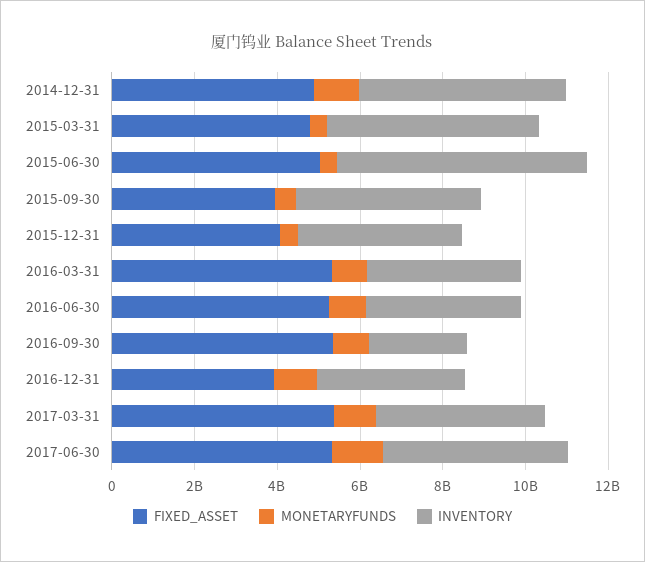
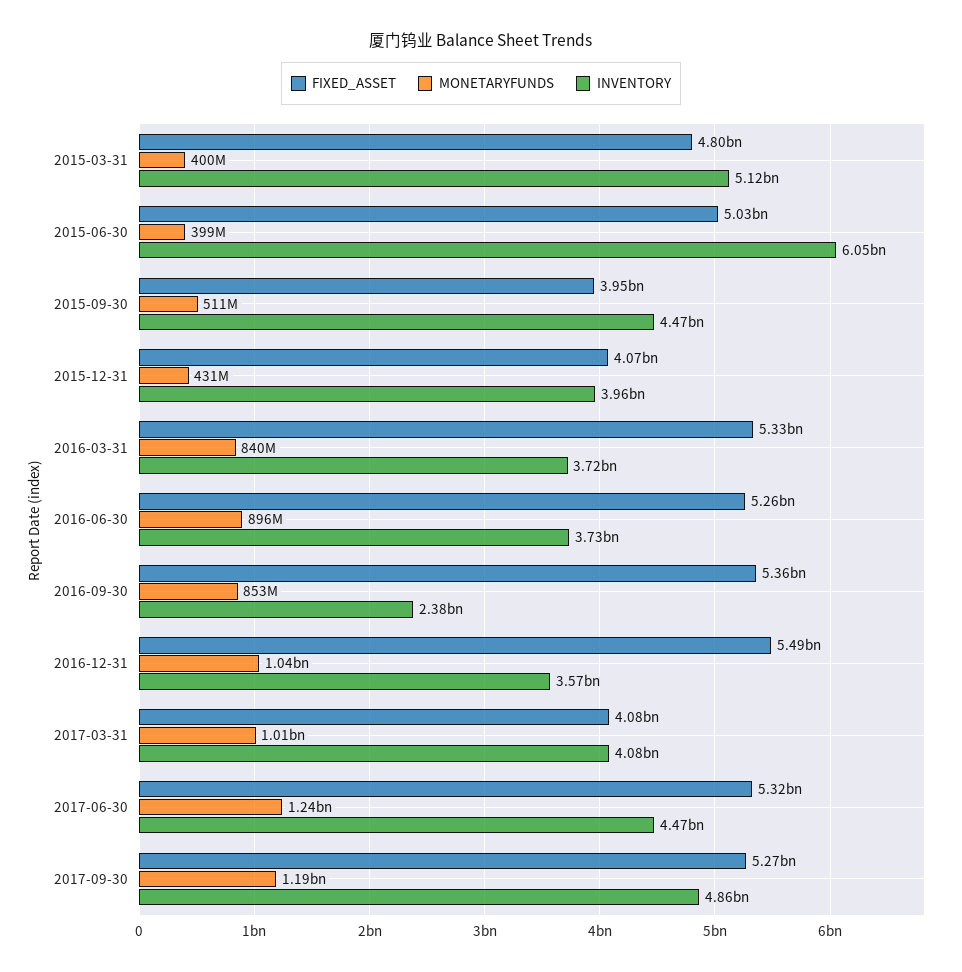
FIXED_ASSET, 2014-12-31: 5000000000 -> none
MONETARYFUNDS, 2014-12-31: 1000000000 -> none
INVENTORY, 2014-12-31: 5000000000 -> none
FIXED_ASSET, 2016-12-31: 4000000000 -> 5490000000
FIXED_ASSET, 2017-03-31: 5500000000 -> 4080000000
FIXED_ASSET, 2017-09-30: none -> 5270000000
MONETARYFUNDS, 2017-09-30: none -> 1190000000
INVENTORY, 2017-09-30: none -> 4860000000

